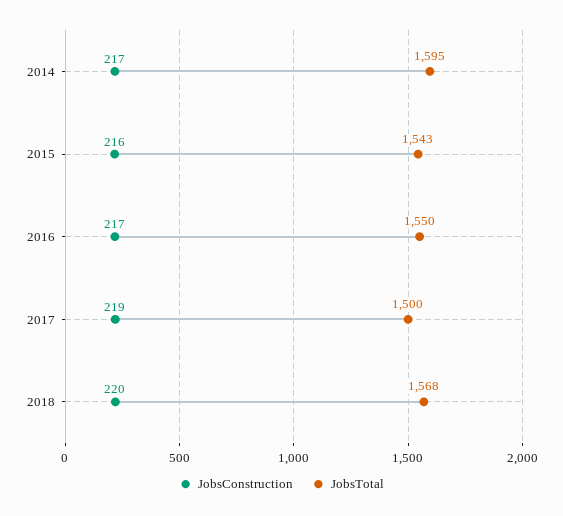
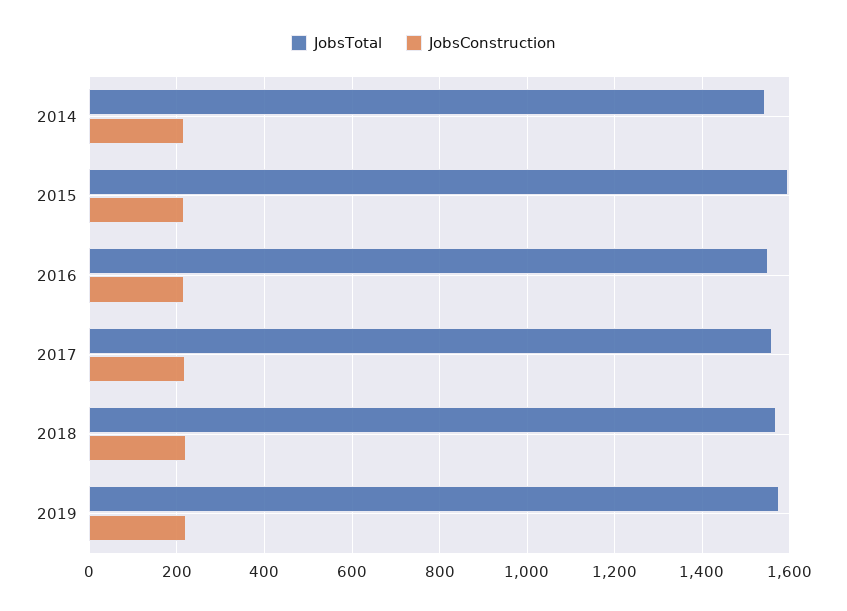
JobsTotal, 2014: 1595 -> 1540
JobsTotal, 2015: 1543 -> 1600
JobsTotal, 2017: 1500 -> 1560
JobsTotal, 2019: none -> 1580
JobsConstruction, 2019: none -> 220

